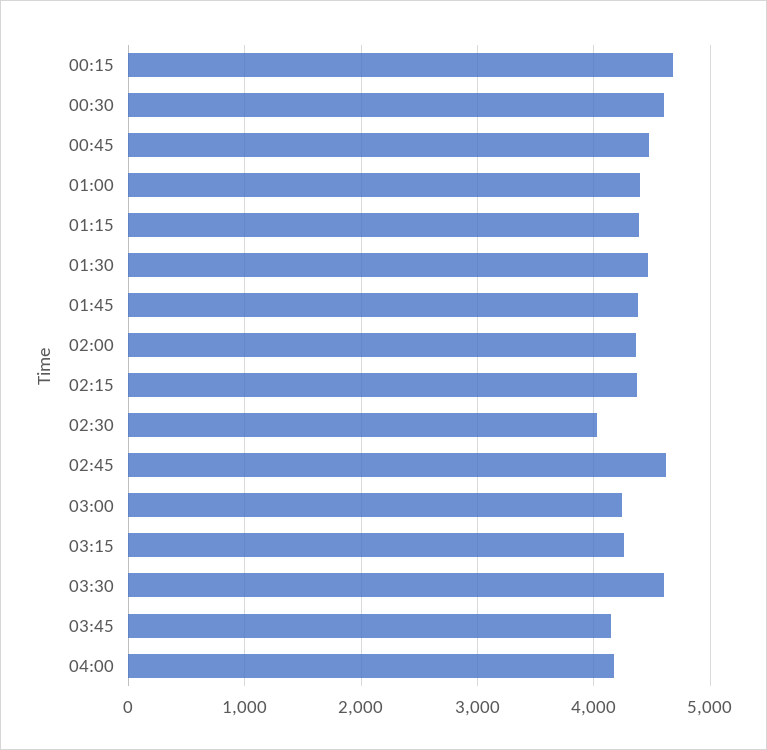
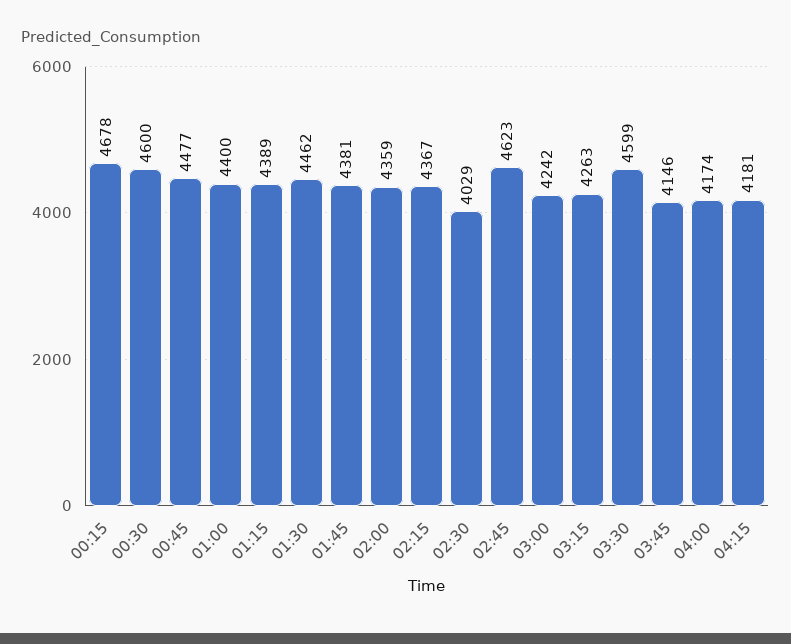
04:15: none -> 4181

